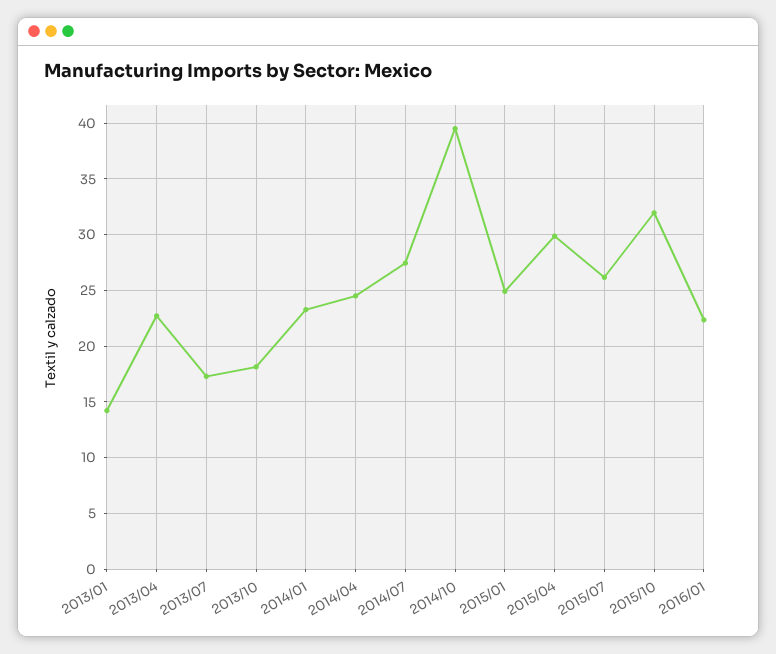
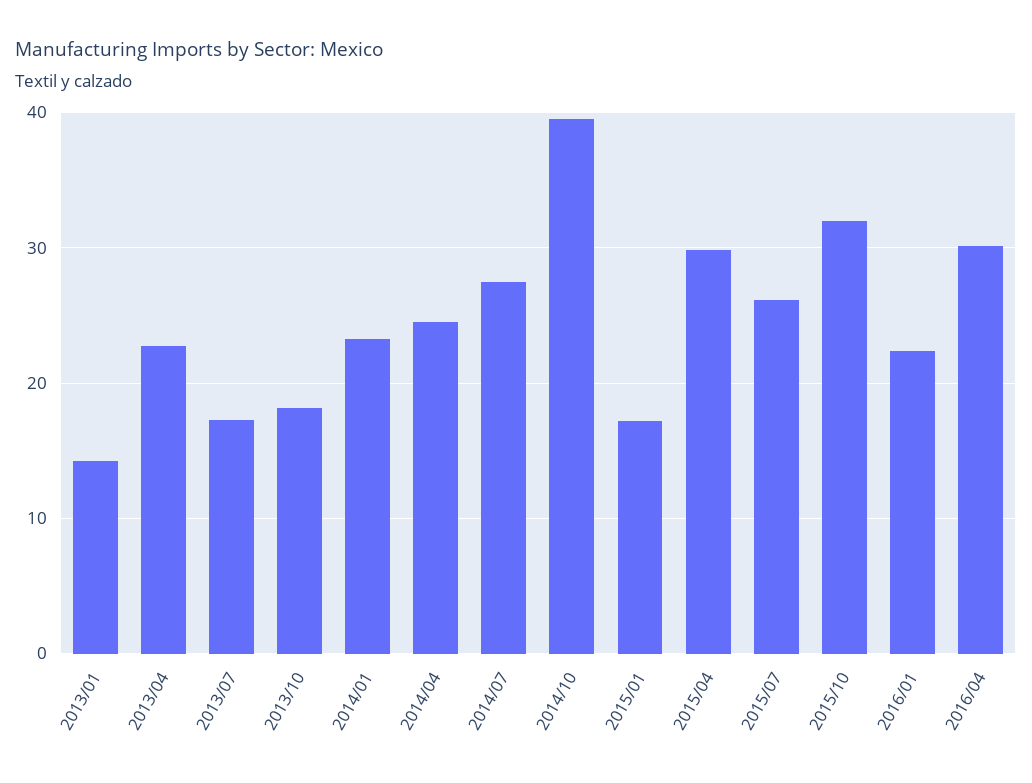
2015/01: 25 -> 17
2016/04: none -> 30

